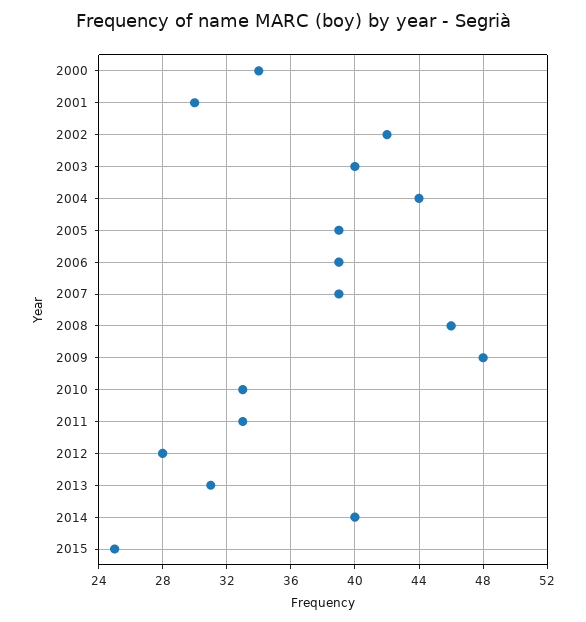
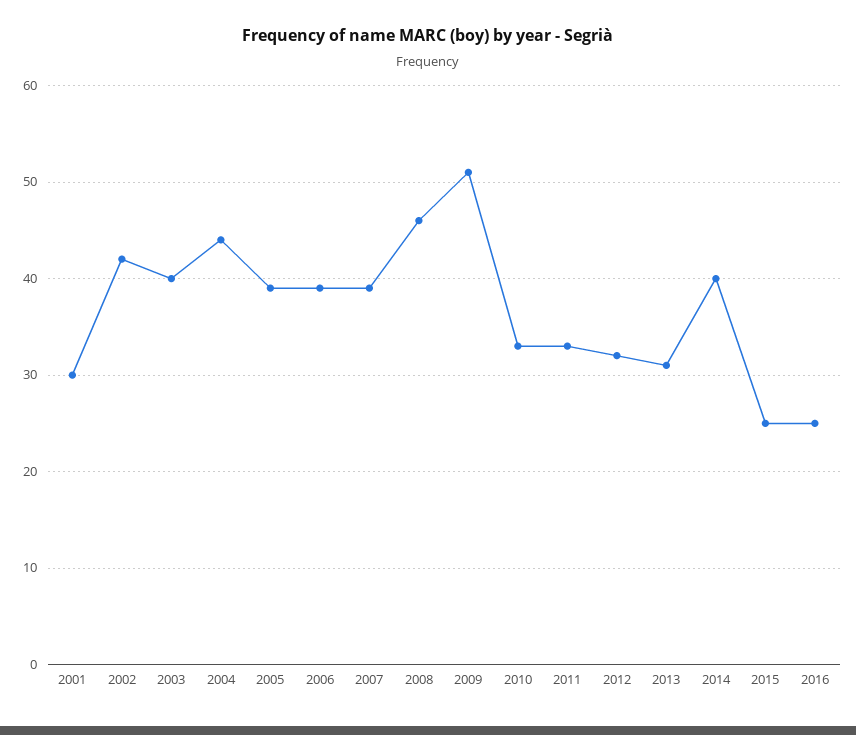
2000: 34 -> none
2009: 48 -> 51
2012: 28 -> 32
2016: none -> 25

